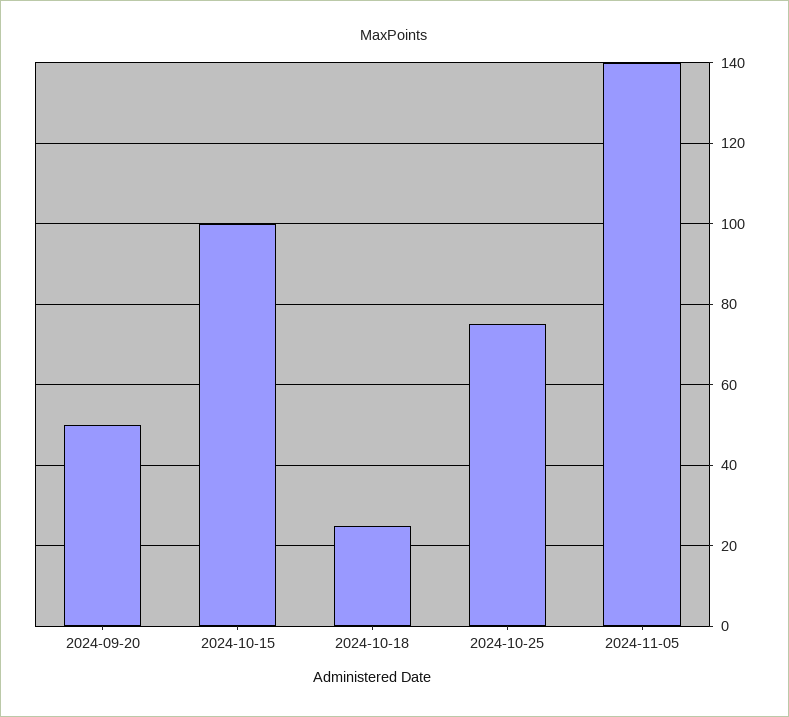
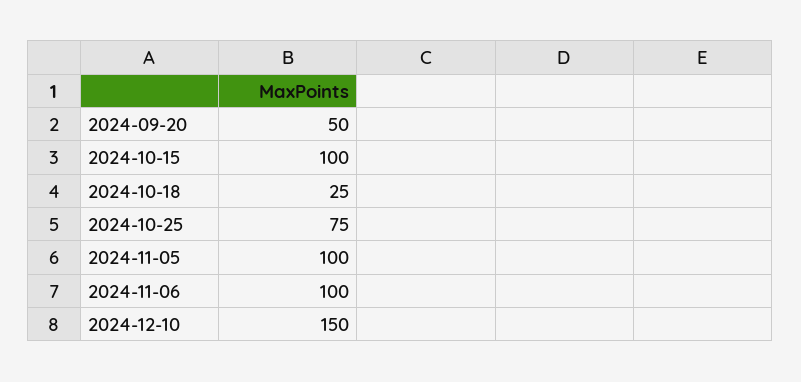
2024-11-05: 140 -> 100
2024-11-06: none -> 100
2024-12-10: none -> 150

